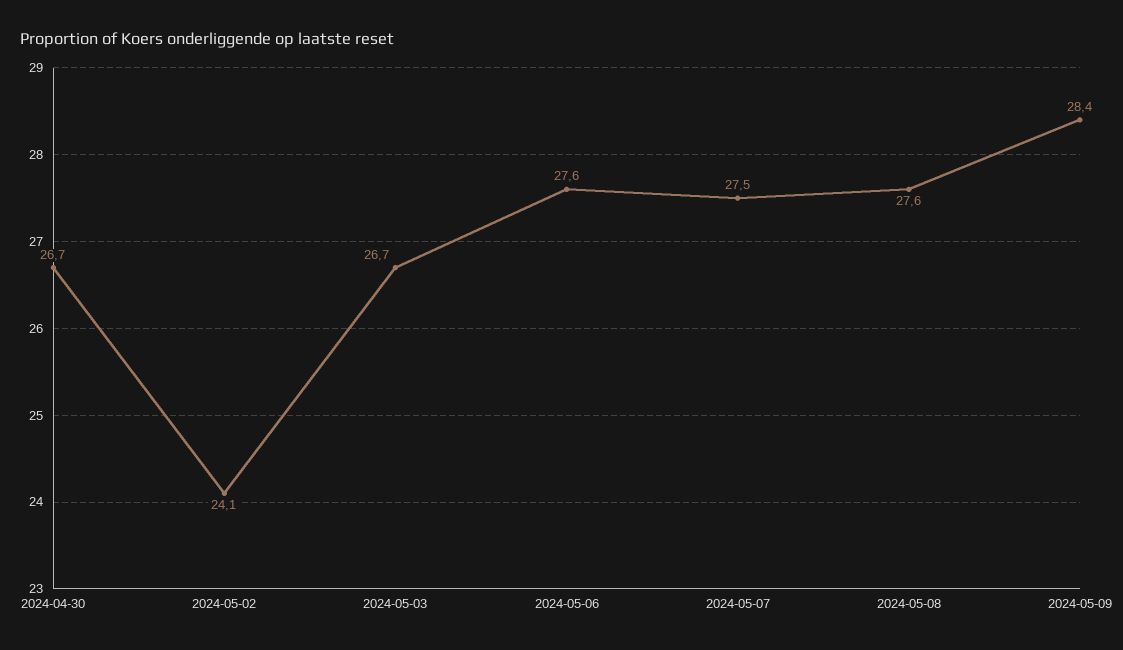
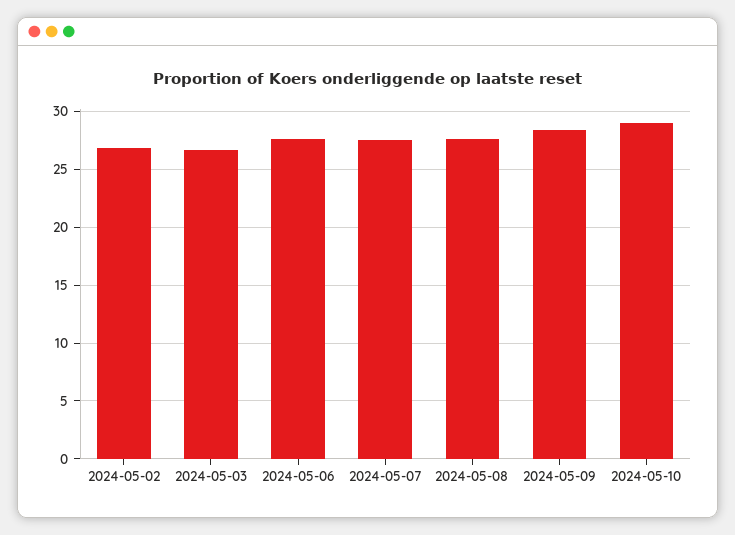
2024-04-30: 26.7 -> none
2024-05-02: 24.1 -> 27
2024-05-10: none -> 29

